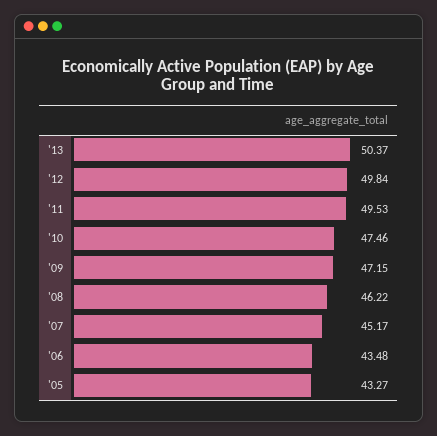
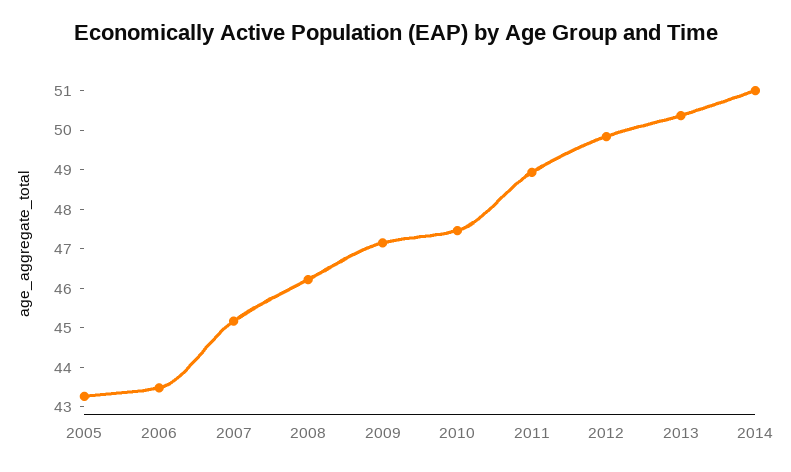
'11: 49.53 -> 49
2014: none -> 51

